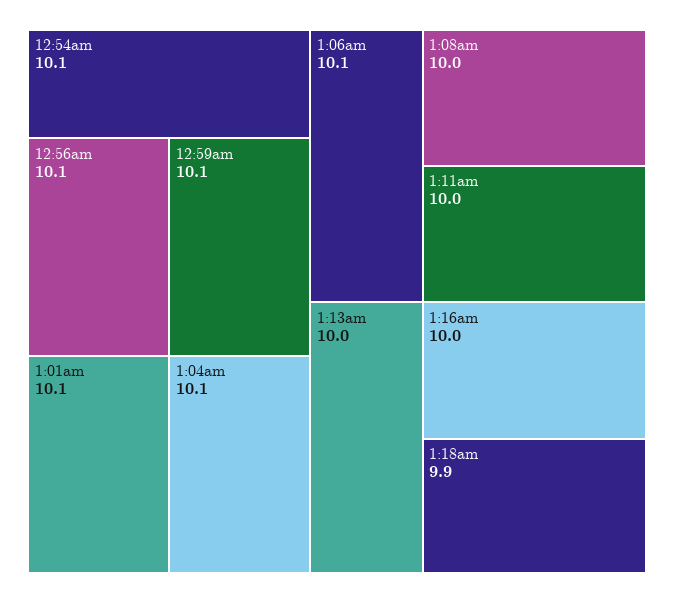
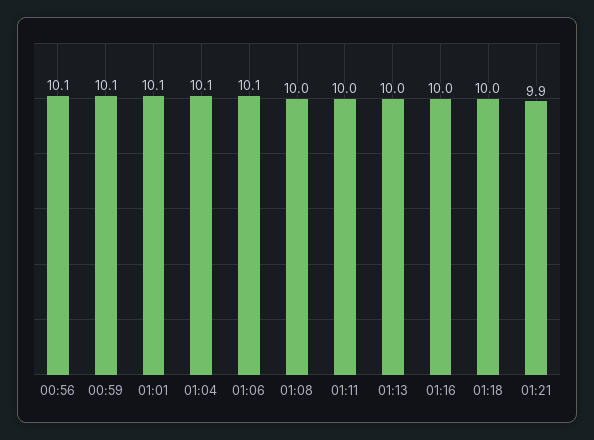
12:54am: 10.1 -> none
1:18am: 9.9 -> 10
01:21: none -> 9.9

